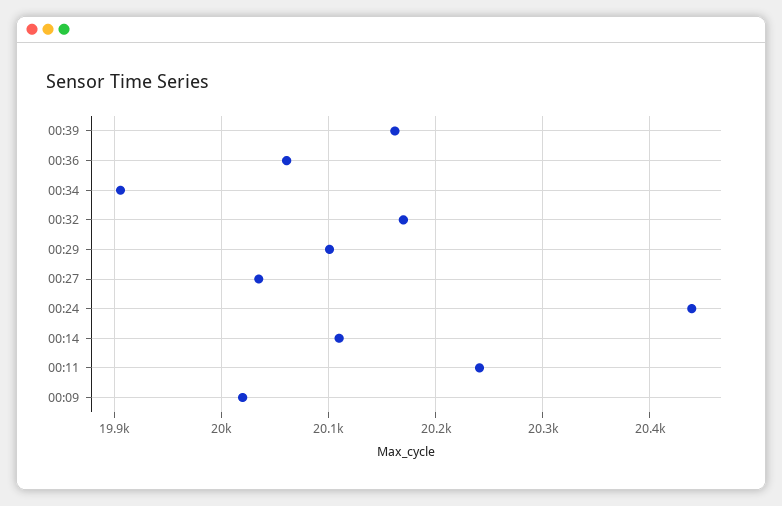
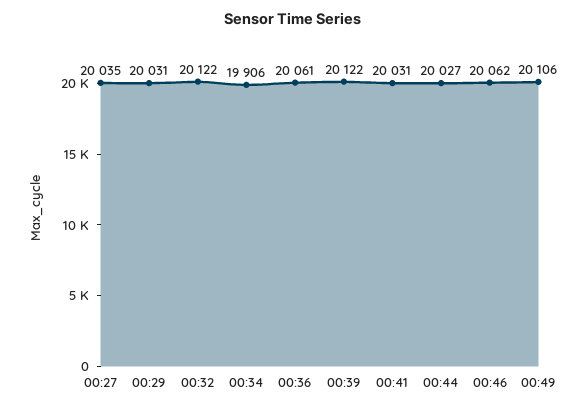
00:39: 20160 -> 20122
00:32: 20170 -> 20122
00:29: 20100 -> 20031
00:24: 20440 -> none
00:14: 20110 -> none
00:11: 20240 -> none
00:09: 20020 -> none
00:41: none -> 20031
00:44: none -> 20027
00:46: none -> 20062
00:49: none -> 20106

